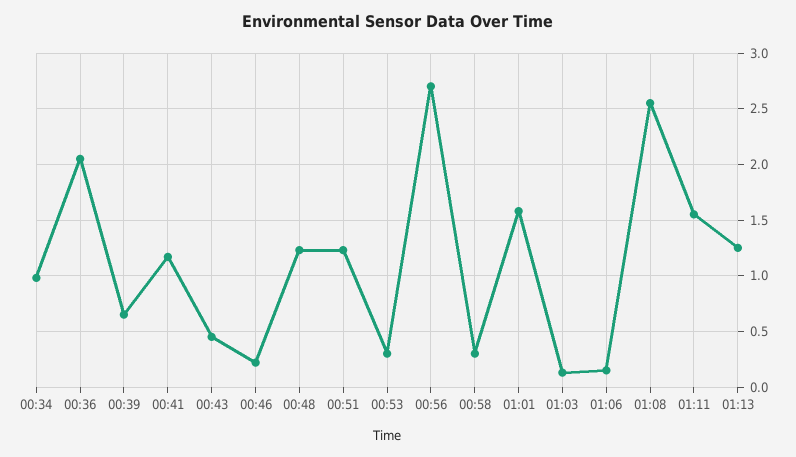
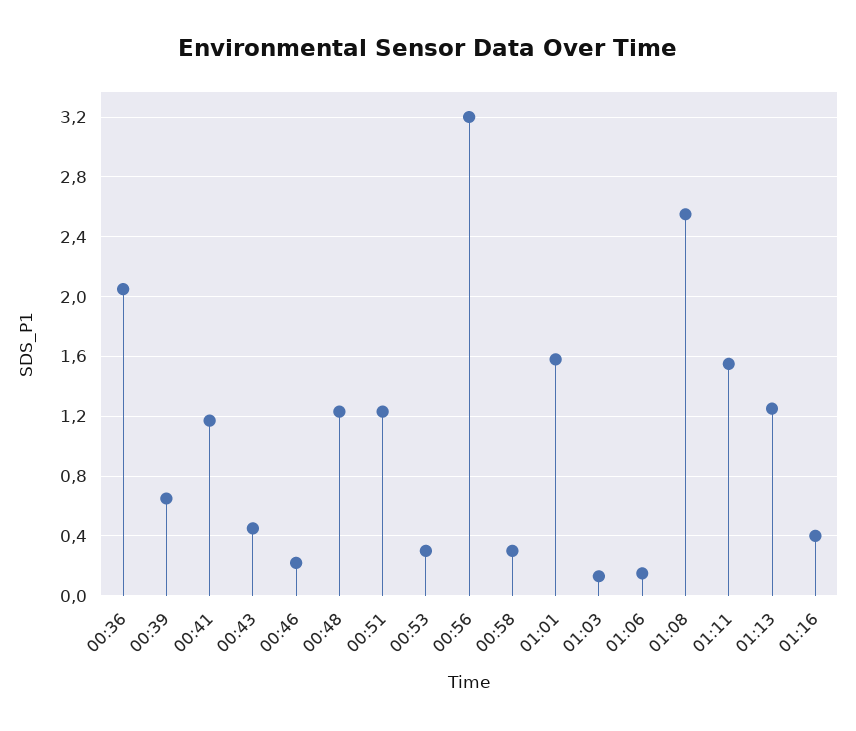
00:34: 1 -> none
00:56: 2.7 -> 3.2
01:16: none -> 0.4

